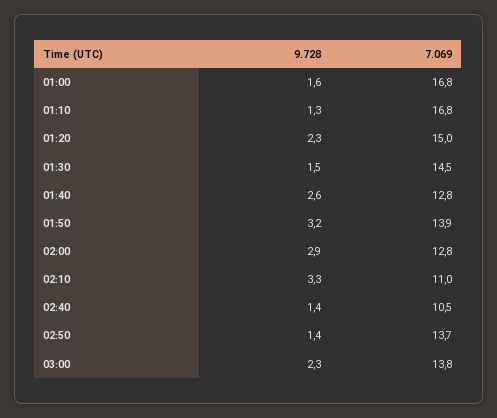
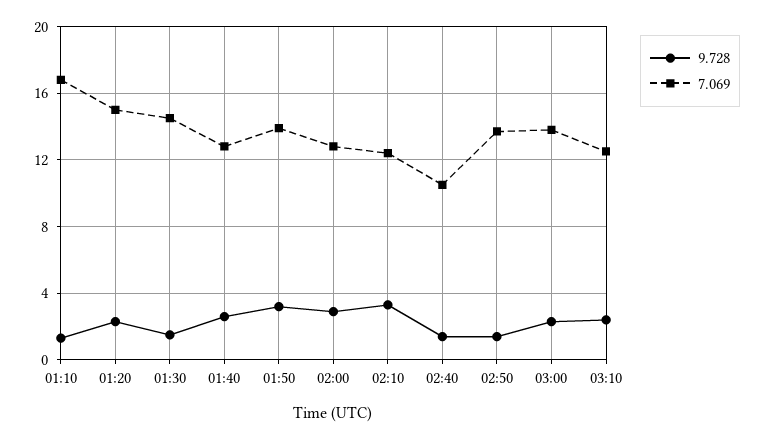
9.728, 01:00: 1.6 -> none
7.069, 01:00: 16.8 -> none
7.069, 02:10: 11 -> 12.5
9.728, 03:10: none -> 2.5
7.069, 03:10: none -> 12.5

